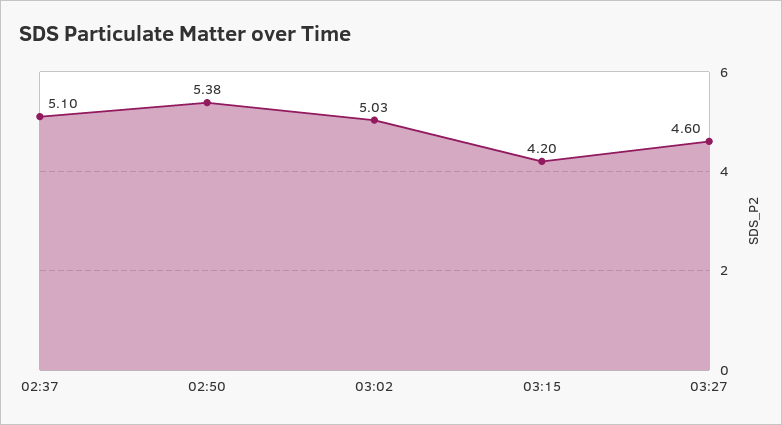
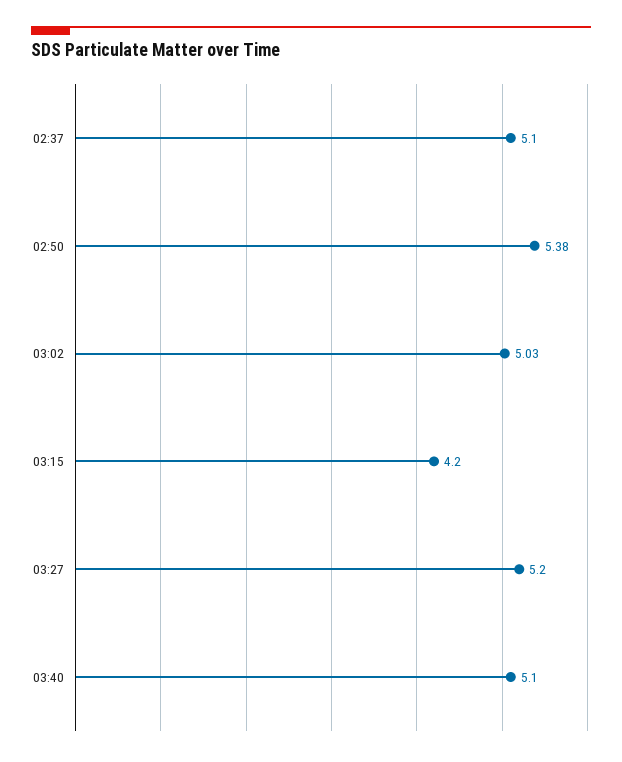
03:27: 4.6 -> 5.2
03:40: none -> 5.1

